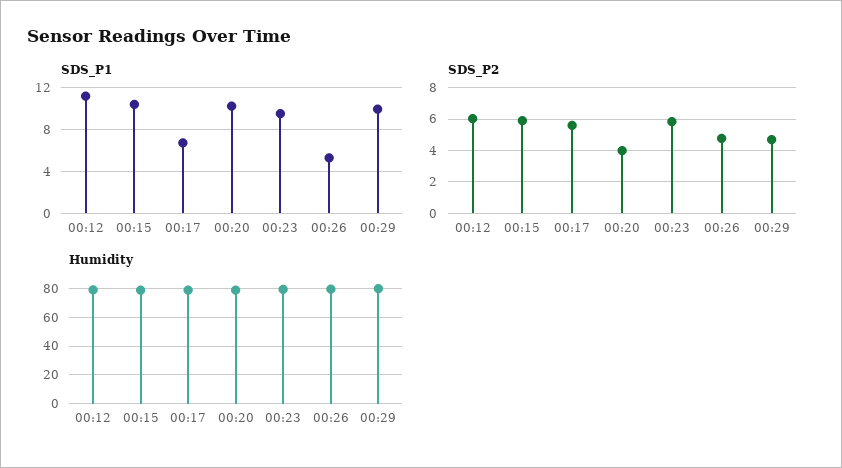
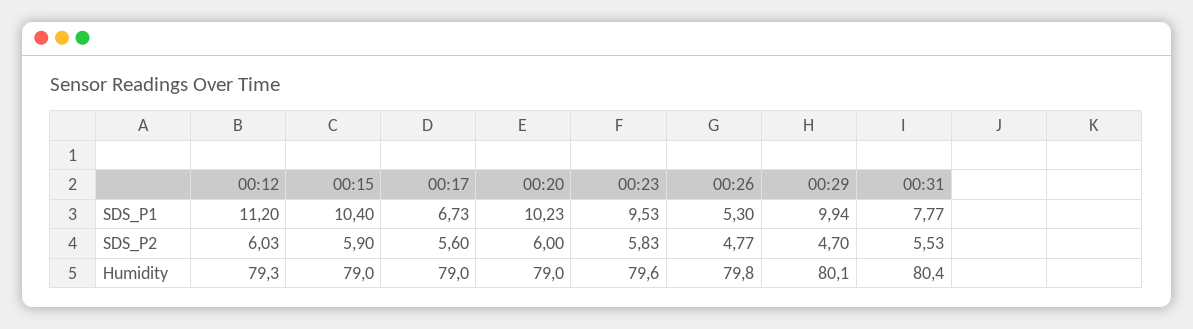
SDS_P2, 00:20: 4 -> 6
SDS_P1, 00:31: none -> 7.77
SDS_P2, 00:31: none -> 5.53
Humidity, 00:31: none -> 80.4

